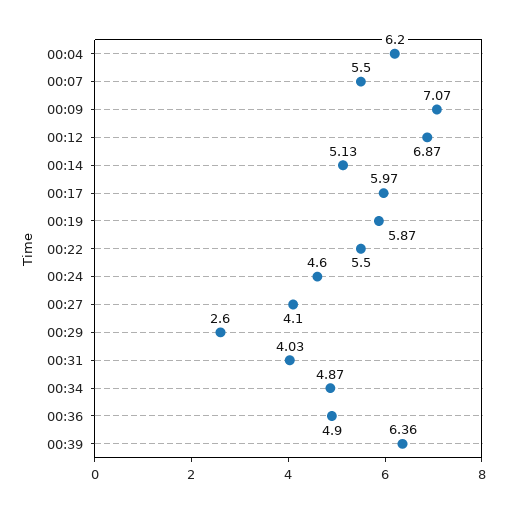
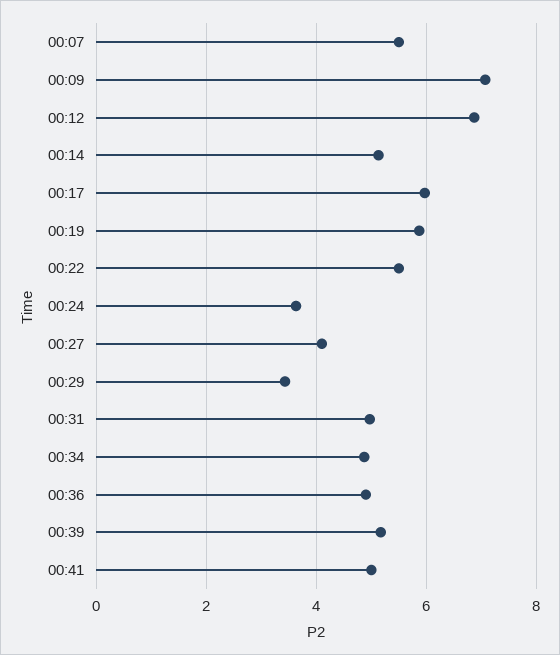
00:04: 6.2 -> none
00:24: 4.6 -> 3.6
00:29: 2.6 -> 3.4
00:31: 4.03 -> 5
00:39: 6.36 -> 5.2
00:41: none -> 5

